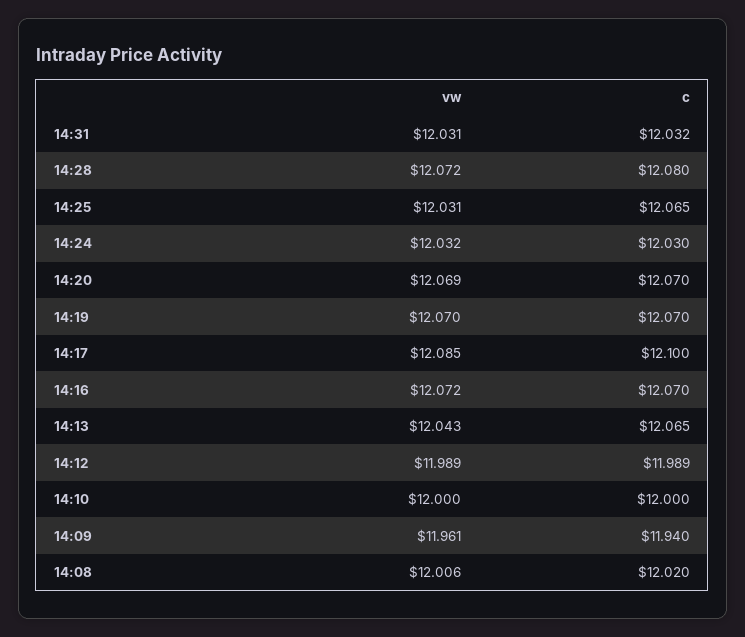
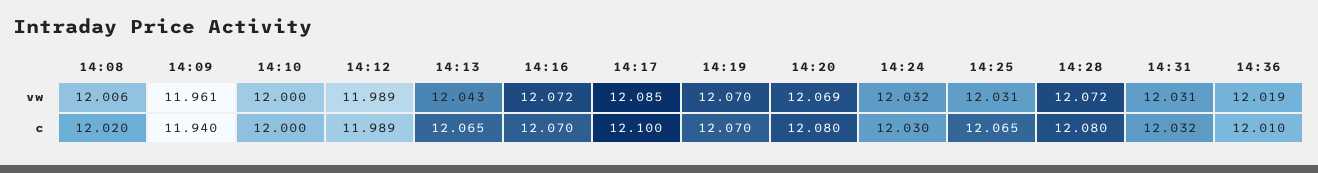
c, 14:20: 12.07 -> 12.08
vw, 14:36: none -> 12.019
c, 14:36: none -> 12.01

